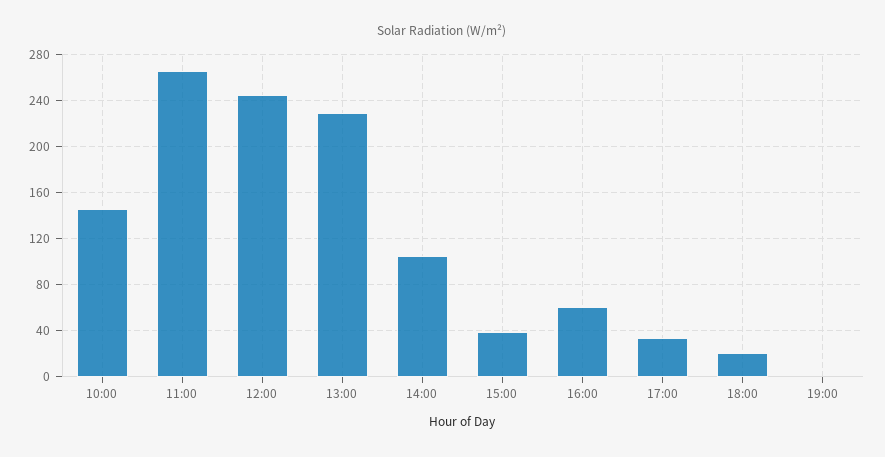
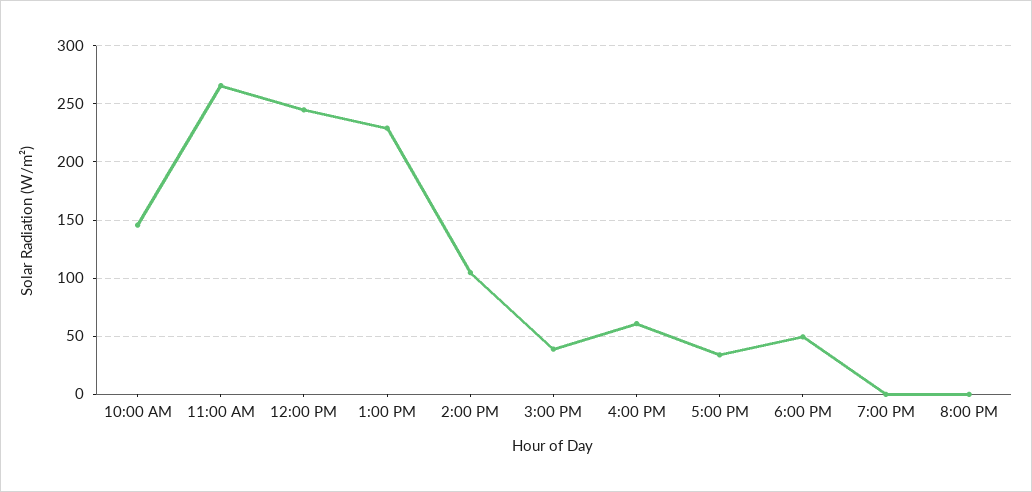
18:00: 20 -> 50
8:00 PM: none -> 0

